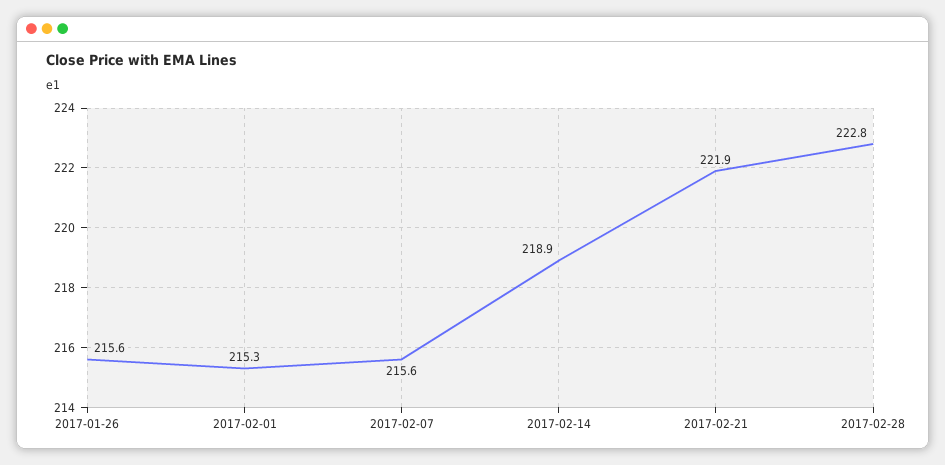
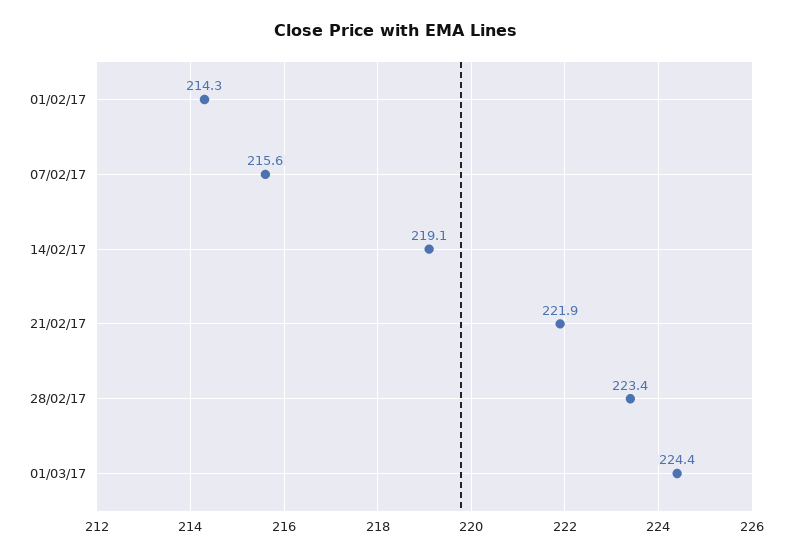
2017-01-26: 215.6 -> none
2017-02-01: 215.3 -> 214.3
2017-02-14: 218.9 -> 219.1
2017-02-28: 222.8 -> 223.4
01/03/17: none -> 224.4

